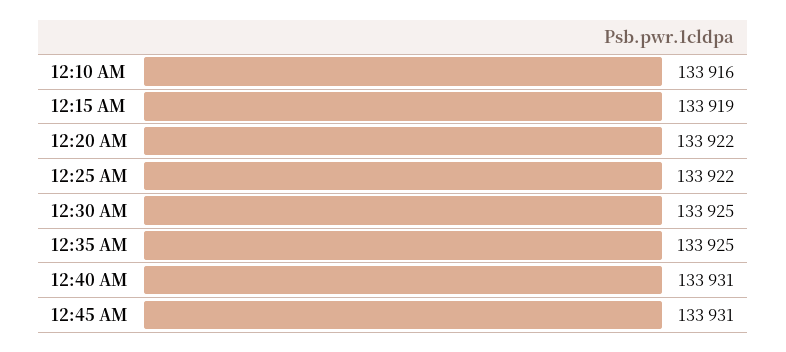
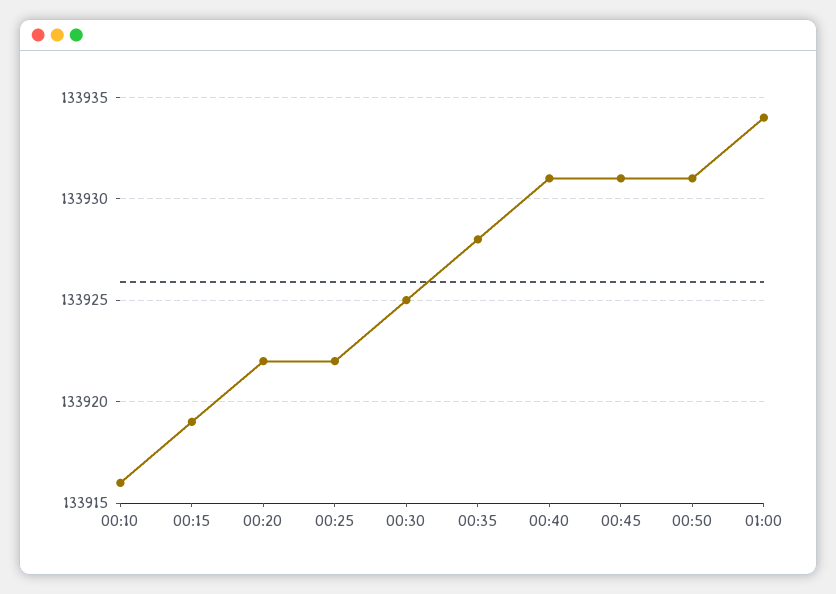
12:35 AM: 133925 -> 133928
00:50: none -> 133931
01:00: none -> 133934

